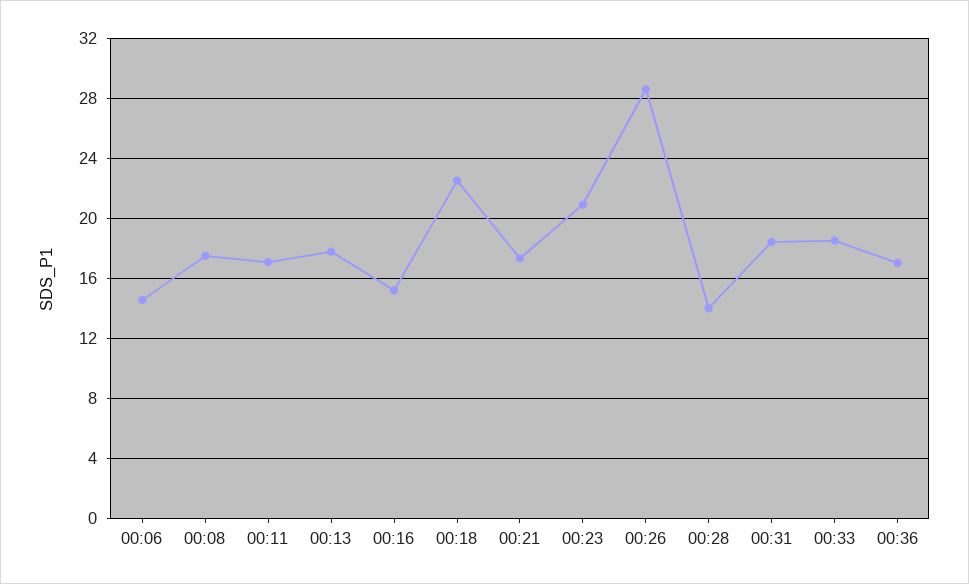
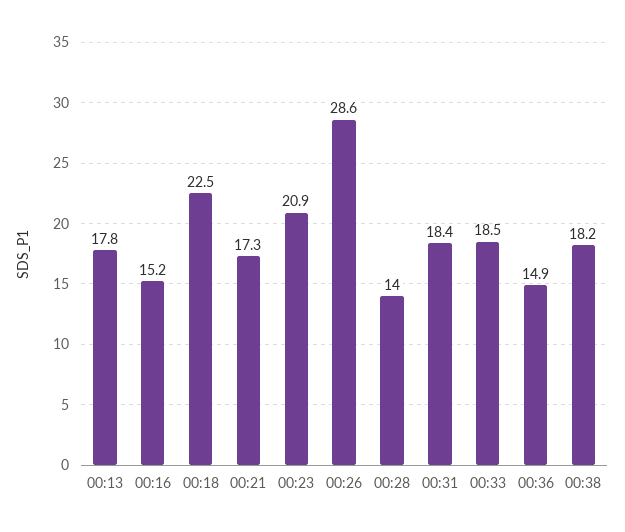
00:06: 14.5 -> none
00:08: 17.5 -> none
00:11: 17 -> none
00:36: 17 -> 14.9
00:38: none -> 18.2

